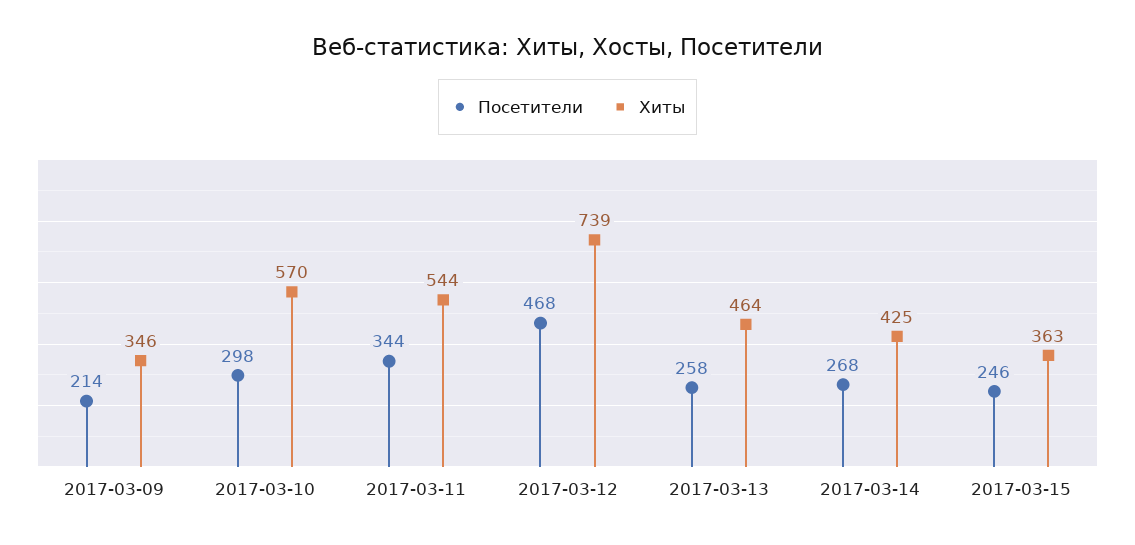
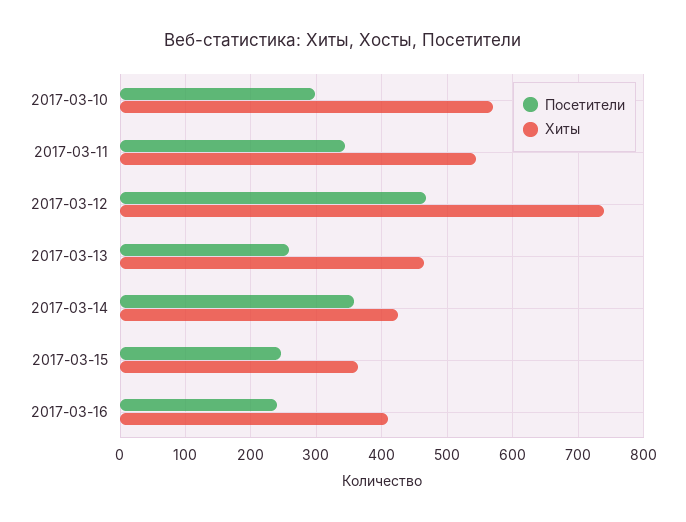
Посетители, 2017-03-09: 214 -> none
Хиты, 2017-03-09: 346 -> none
Посетители, 2017-03-14: 268 -> 360
Посетители, 2017-03-16: none -> 240
Хиты, 2017-03-16: none -> 410

